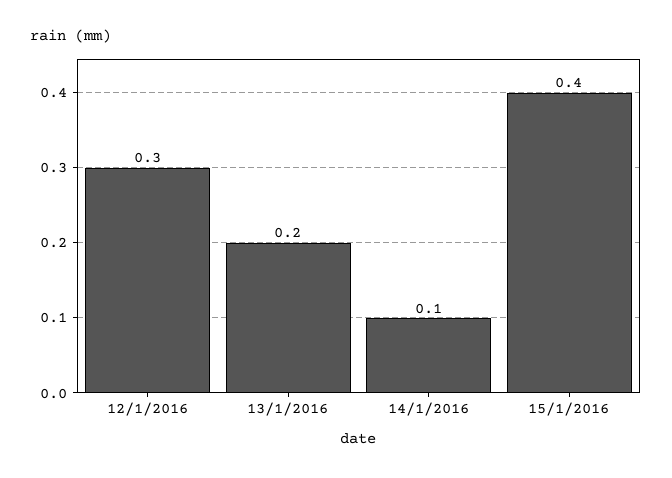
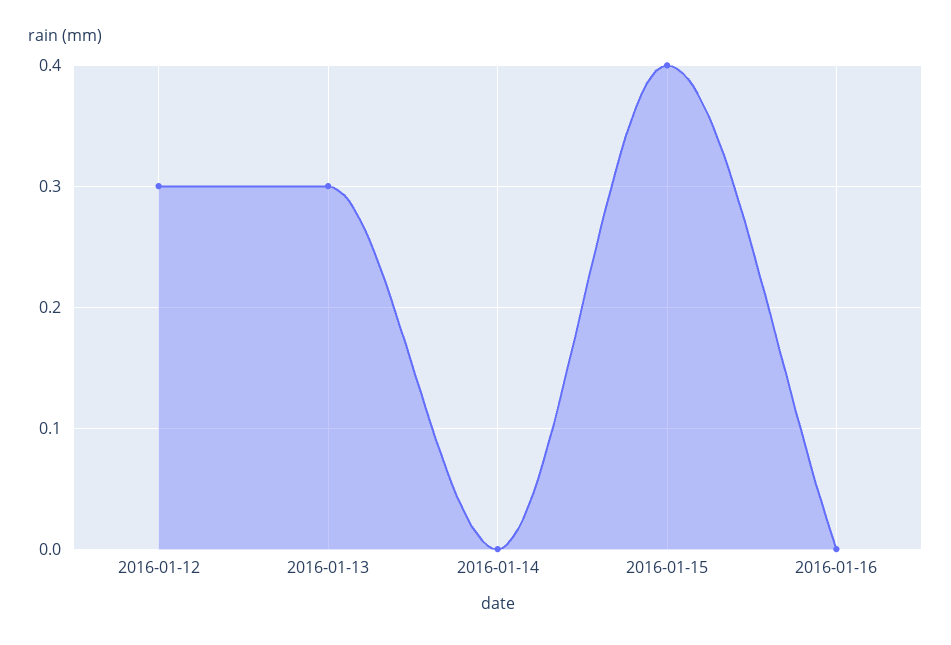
13/1/2016: 0.2 -> 0.3
14/1/2016: 0.1 -> 0
2016-01-16: none -> 0

